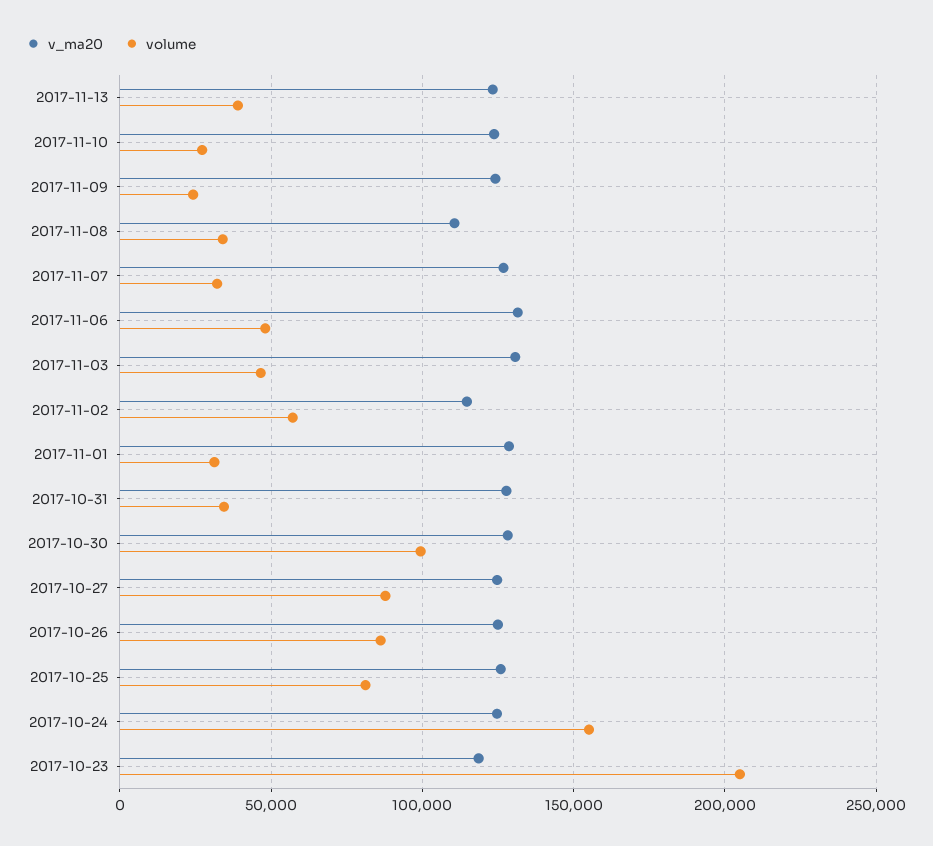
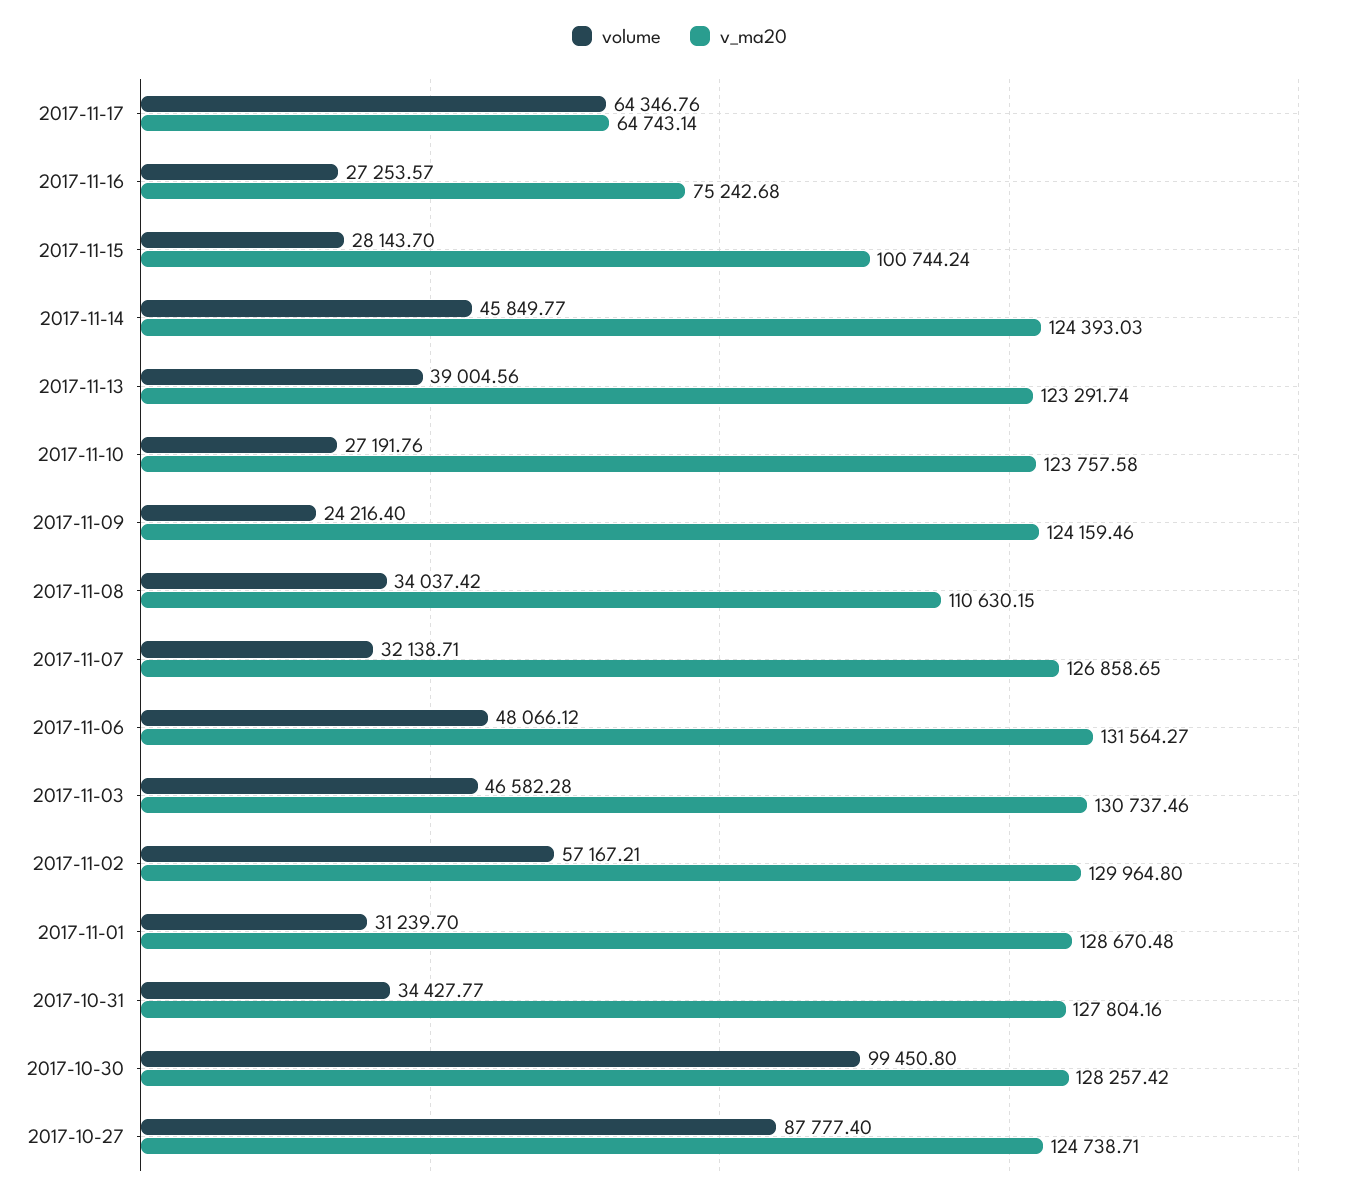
v_ma20, 2017-11-02: 115000 -> 129964.8
v_ma20, 2017-10-26: 125000 -> none
volume, 2017-10-26: 85000 -> none
v_ma20, 2017-10-25: 125000 -> none
volume, 2017-10-25: 80000 -> none
v_ma20, 2017-10-24: 125000 -> none
volume, 2017-10-24: 155000 -> none
v_ma20, 2017-10-23: 120000 -> none
volume, 2017-10-23: 205000 -> none
volume, 2017-11-17: none -> 64346.76
v_ma20, 2017-11-17: none -> 64743.14
volume, 2017-11-16: none -> 27253.57
v_ma20, 2017-11-16: none -> 75242.68
volume, 2017-11-15: none -> 28143.7
v_ma20, 2017-11-15: none -> 100744.24
volume, 2017-11-14: none -> 45849.77
v_ma20, 2017-11-14: none -> 124393.03

